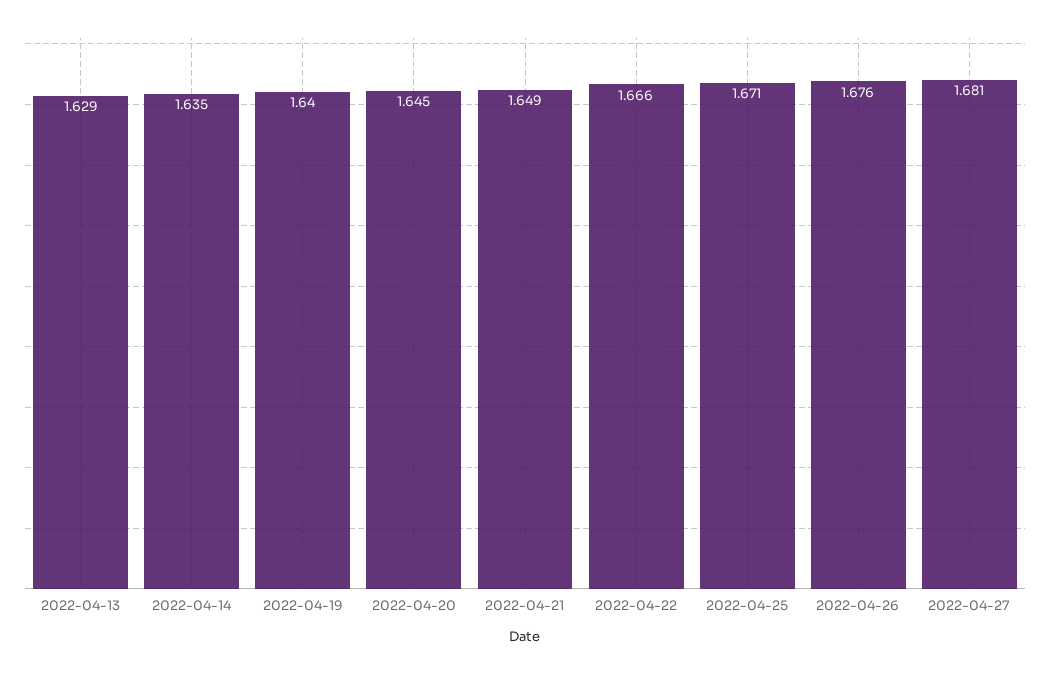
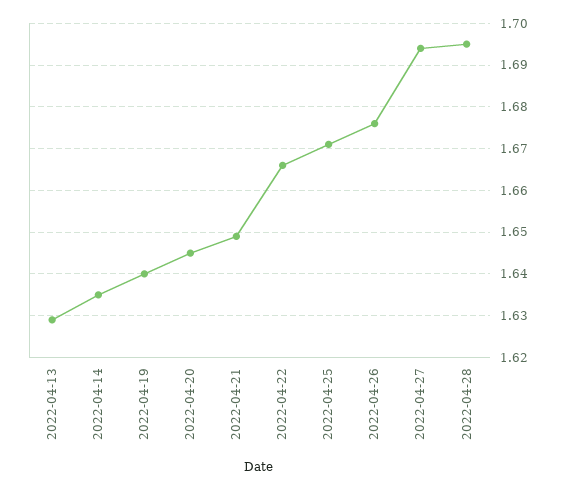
2022-04-27: 1.681 -> 1.695
2022-04-28: none -> 1.695

